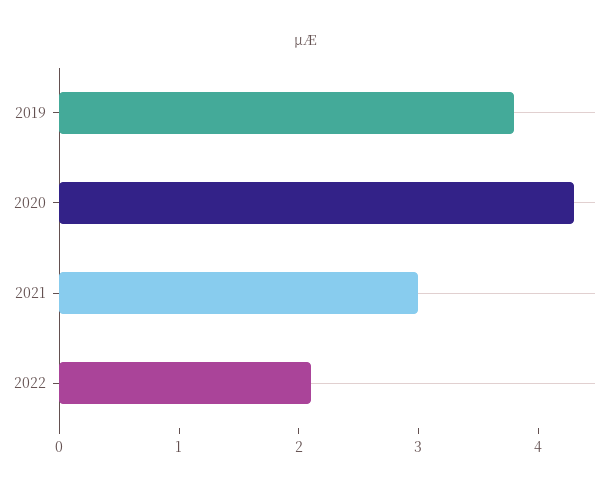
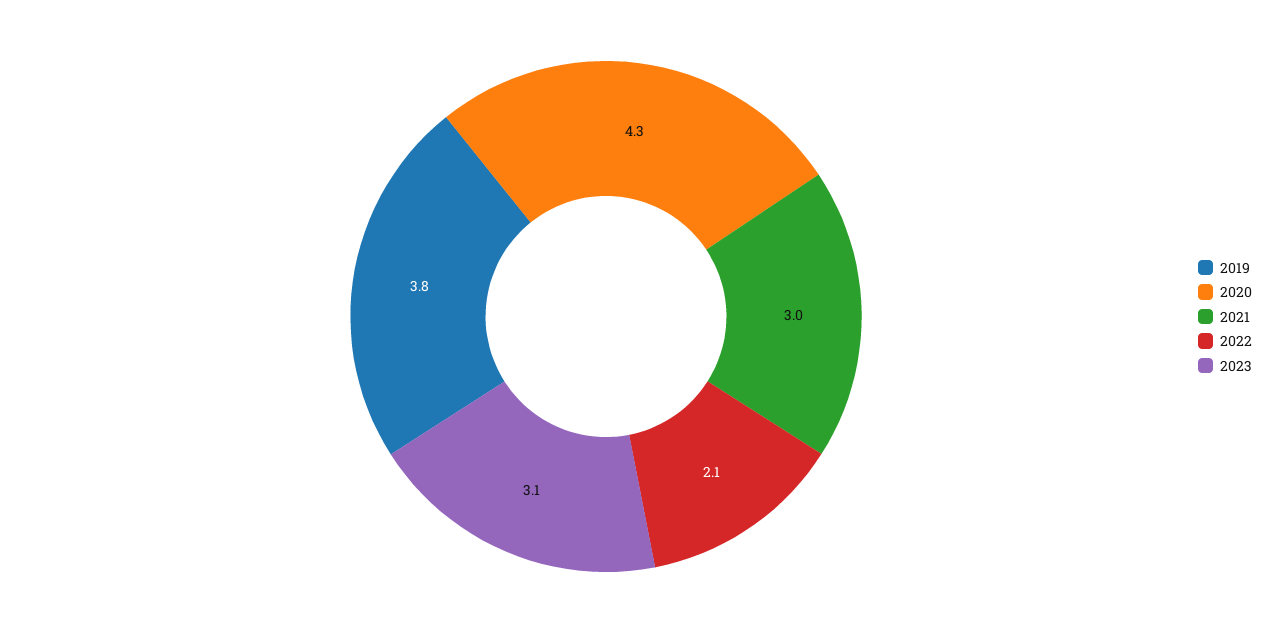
2023: none -> 3.1

